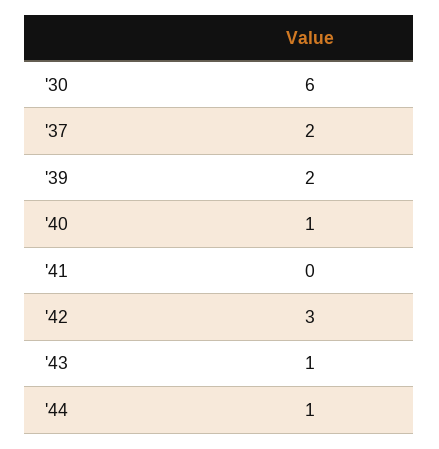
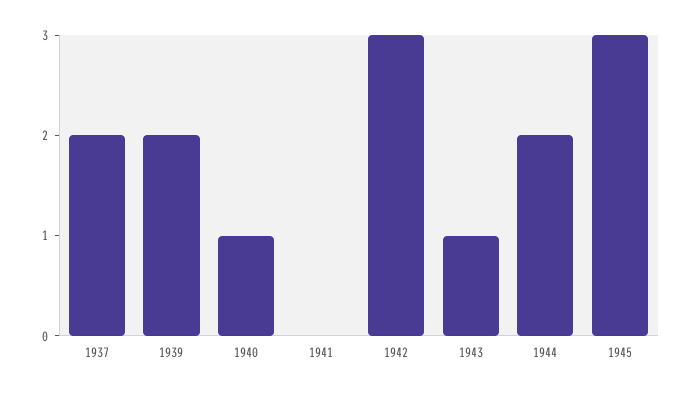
'30: 6 -> none
'44: 1 -> 2
1945: none -> 3

